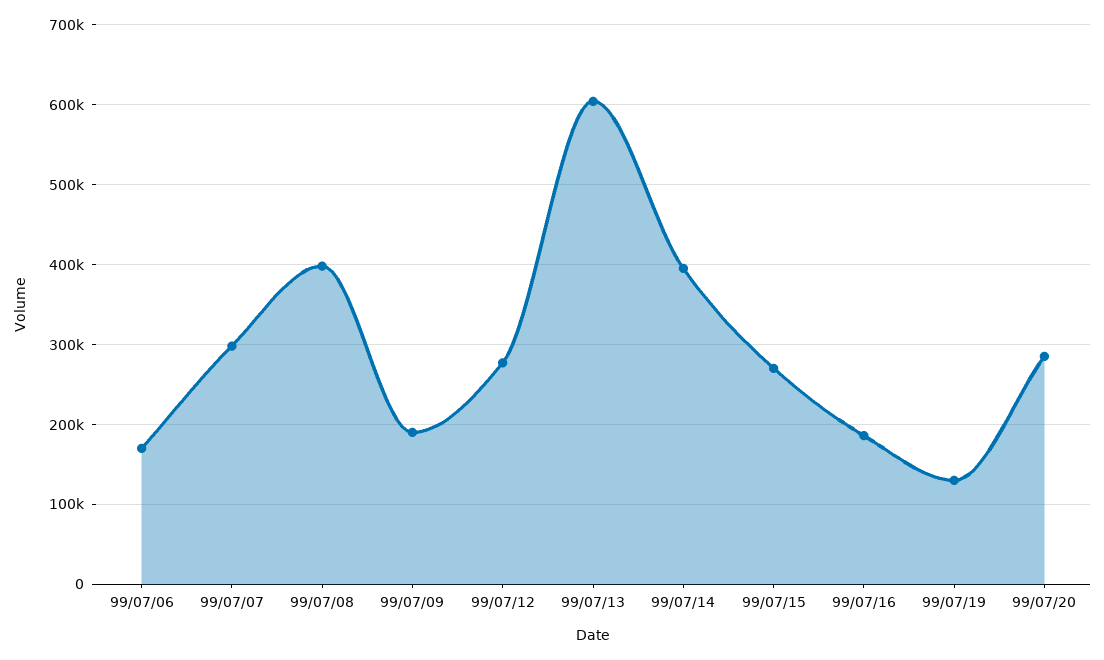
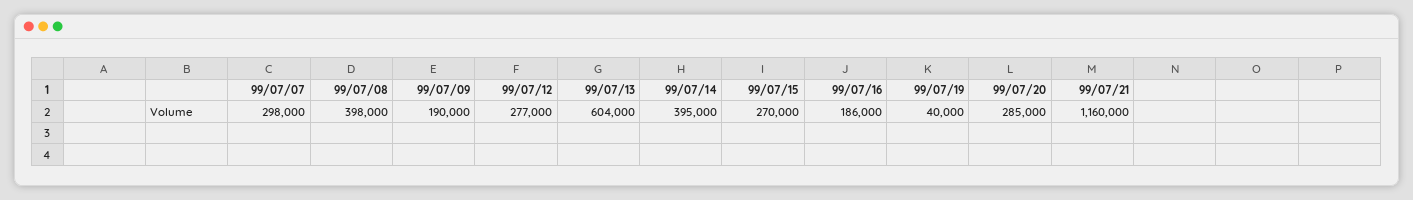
99/07/06: 170000 -> none
99/07/19: 130000 -> 40000
99/07/21: none -> 1160000

